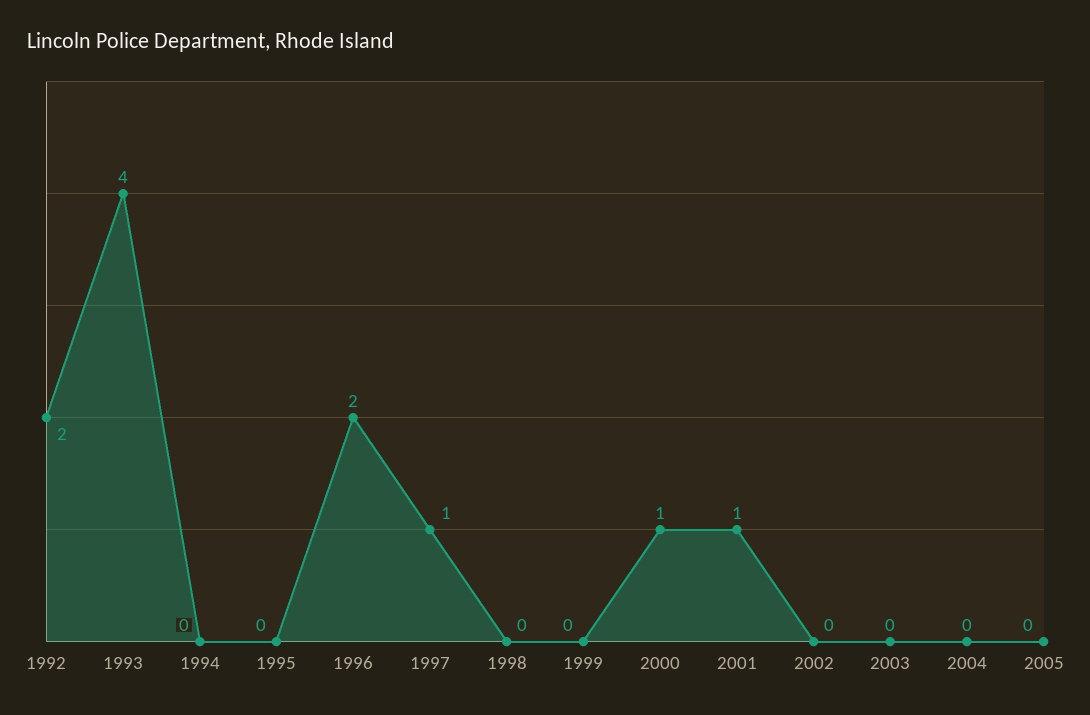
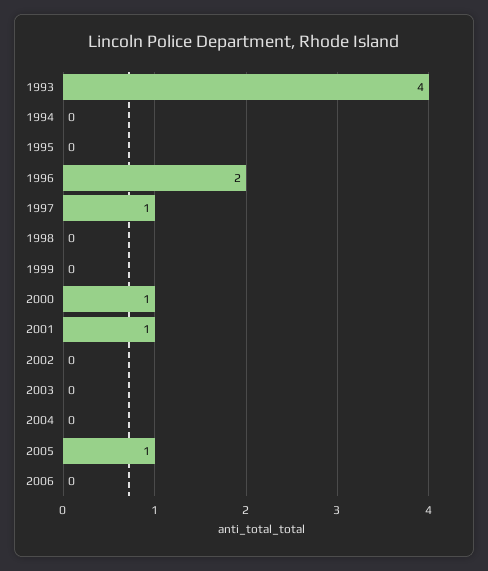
1992: 2 -> none
2005: 0 -> 1
2006: none -> 0

